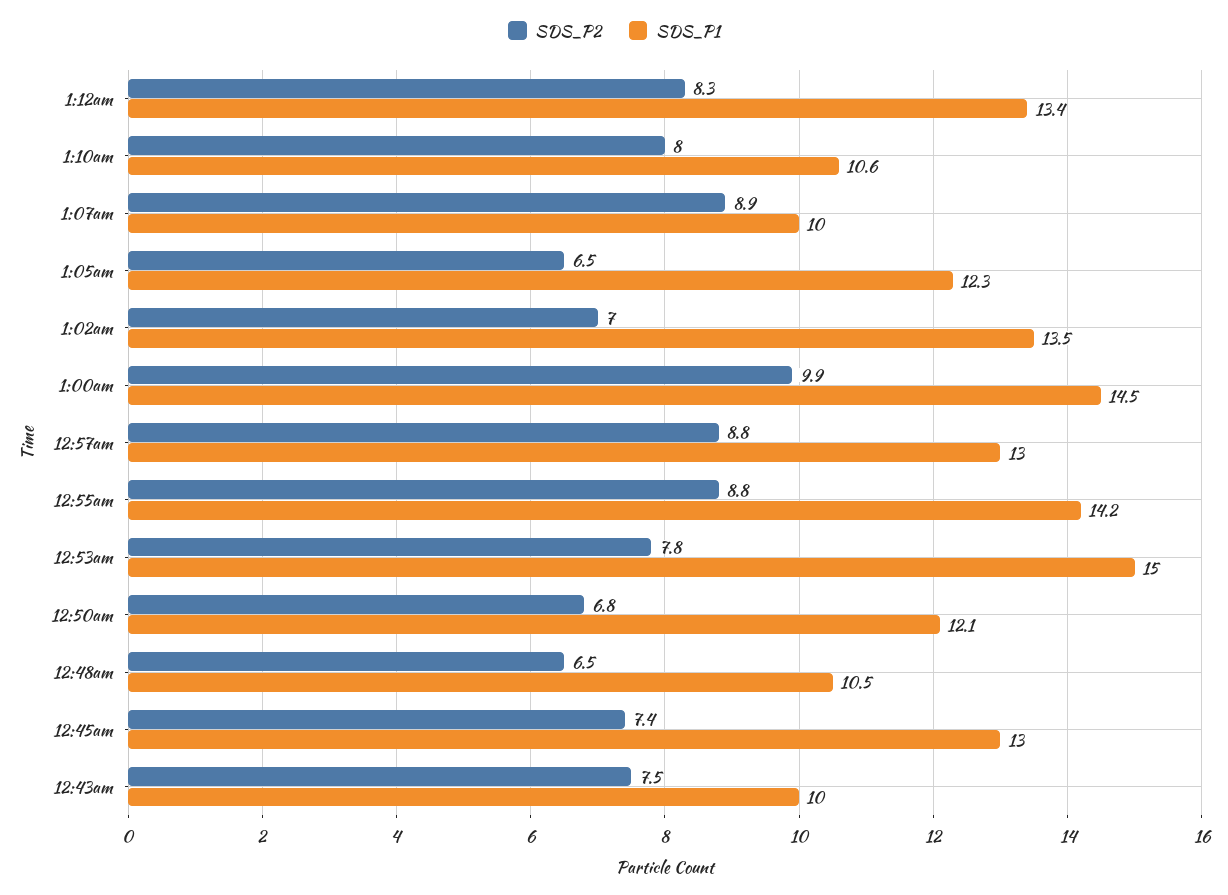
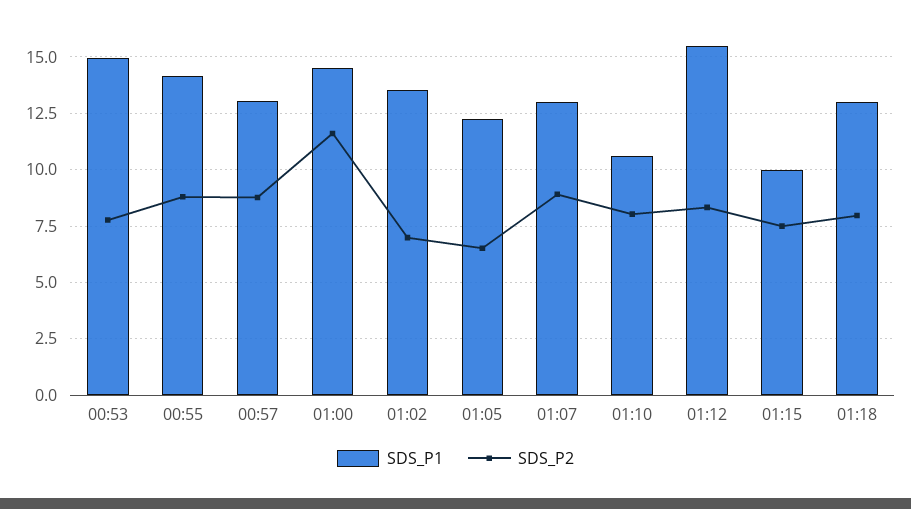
SDS_P1, 1:12am: 13.4 -> 15.5
SDS_P1, 1:07am: 10 -> 13
SDS_P2, 1:00am: 9.9 -> 11.5
SDS_P2, 12:50am: 6.8 -> none
SDS_P1, 12:50am: 12.1 -> none
SDS_P2, 12:48am: 6.5 -> none
SDS_P1, 12:48am: 10.5 -> none
SDS_P2, 12:45am: 7.4 -> none
SDS_P1, 12:45am: 13 -> none
SDS_P2, 12:43am: 7.5 -> none
SDS_P1, 12:43am: 10 -> none
SDS_P1, 01:15: none -> 10
SDS_P2, 01:15: none -> 7.5
SDS_P1, 01:18: none -> 13
SDS_P2, 01:18: none -> 8

